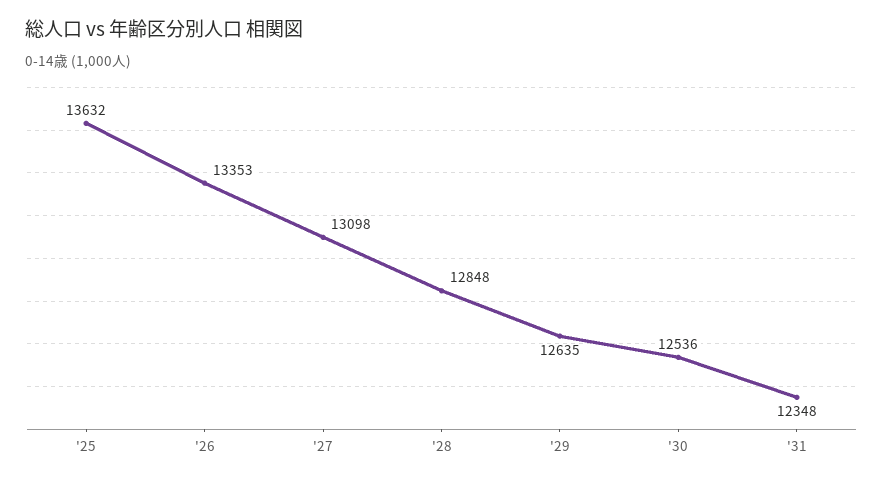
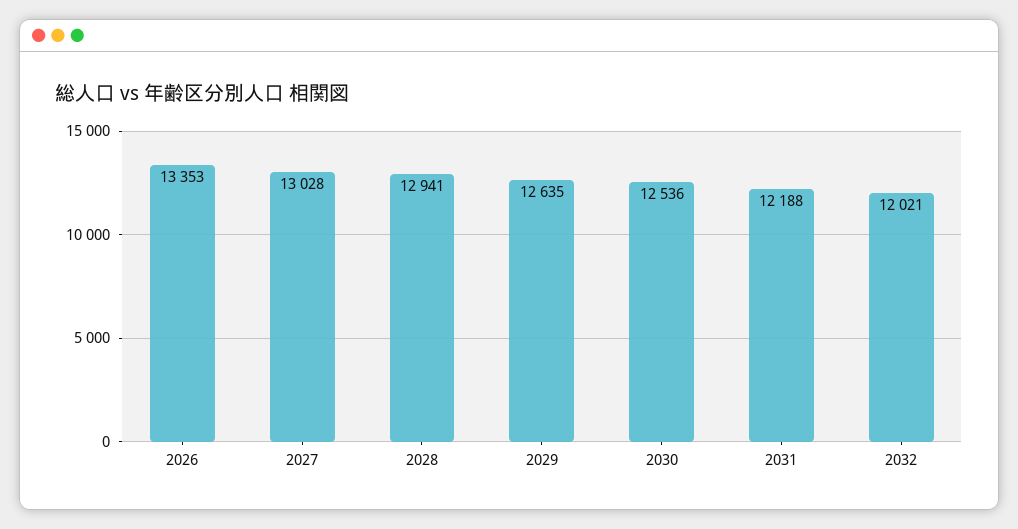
'25: 13632 -> none
'27: 13098 -> 13028
'28: 12848 -> 12941
'31: 12348 -> 12188
2032: none -> 12021

